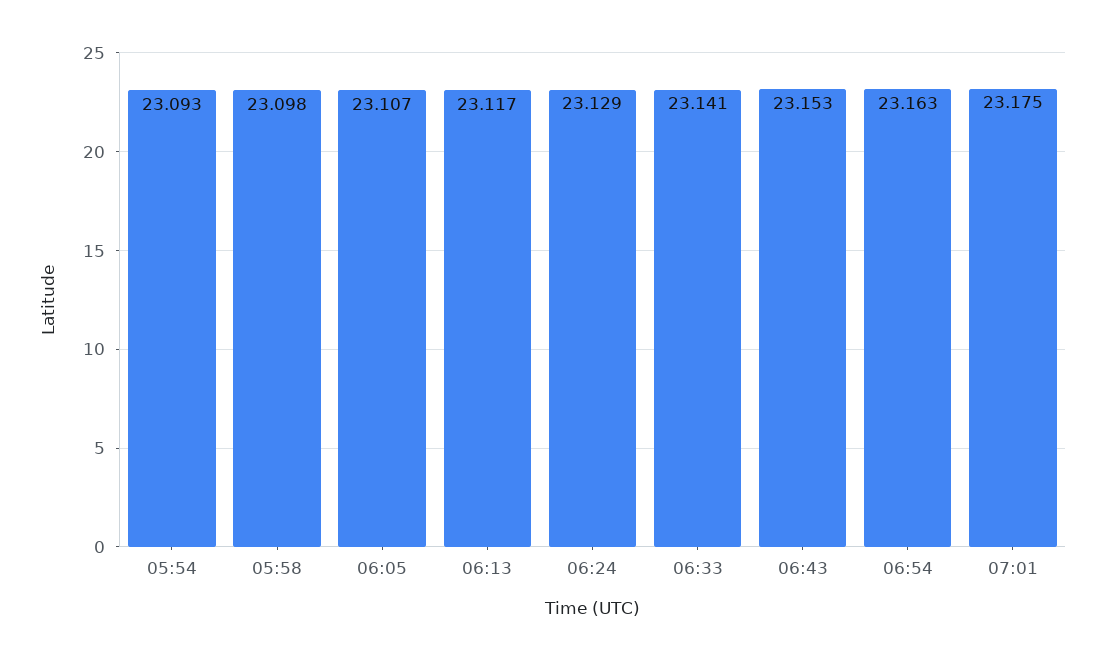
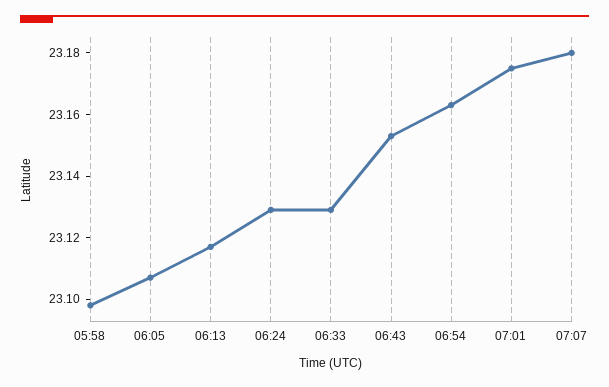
05:54: 23.093 -> none
06:33: 23.141 -> 23.13
07:07: none -> 23.18

